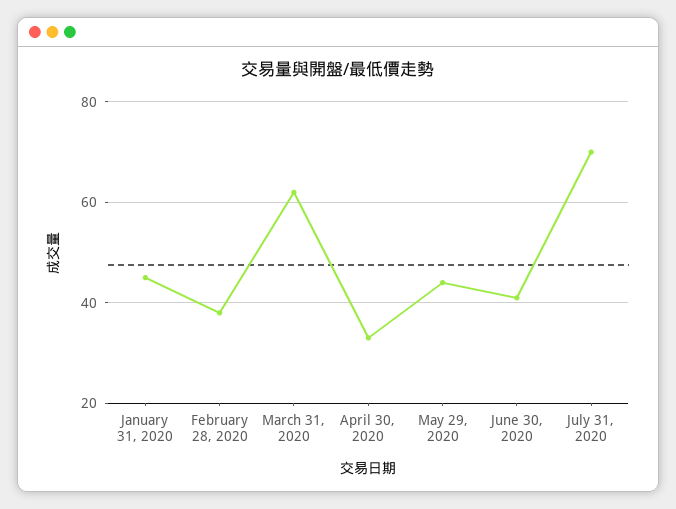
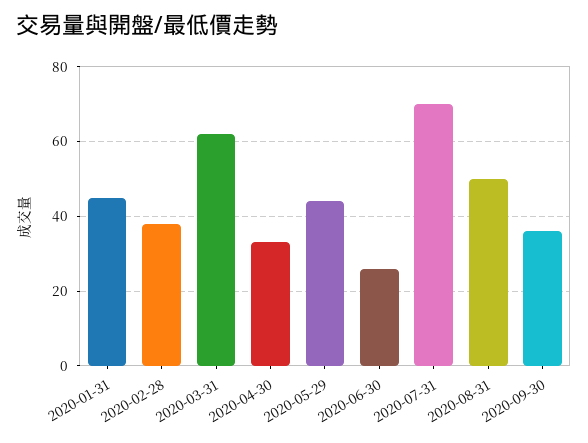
June 30, 2020: 40 -> 25
2020-08-31: none -> 50
2020-09-30: none -> 35

